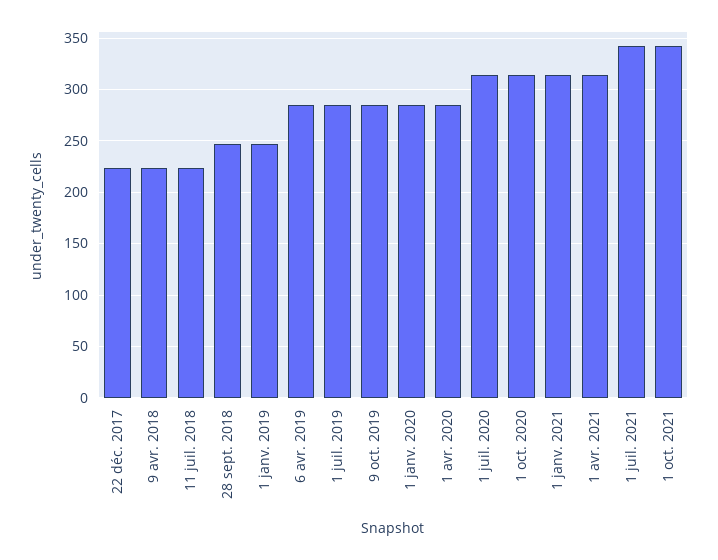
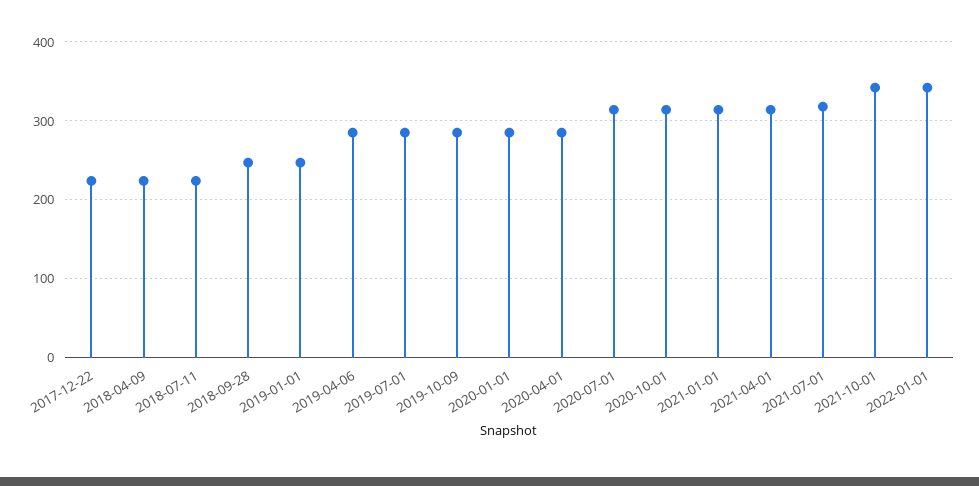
1 juil. 2021: 340 -> 320
2022-01-01: none -> 340

